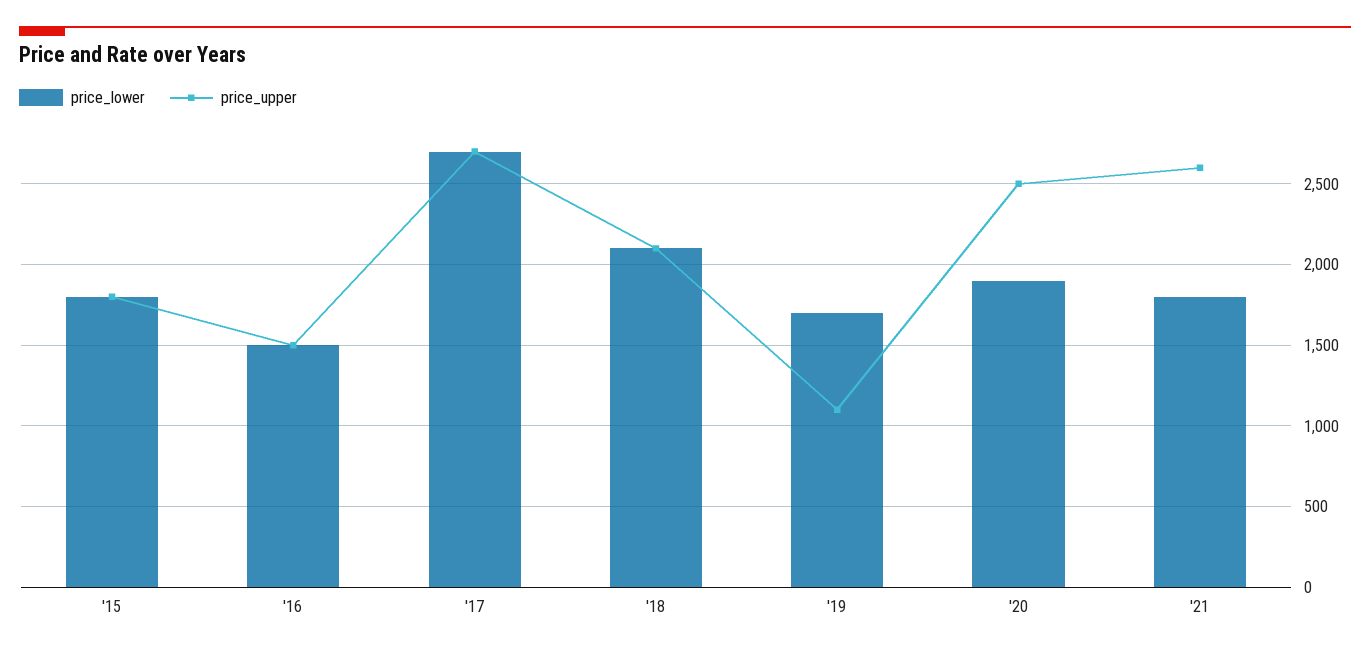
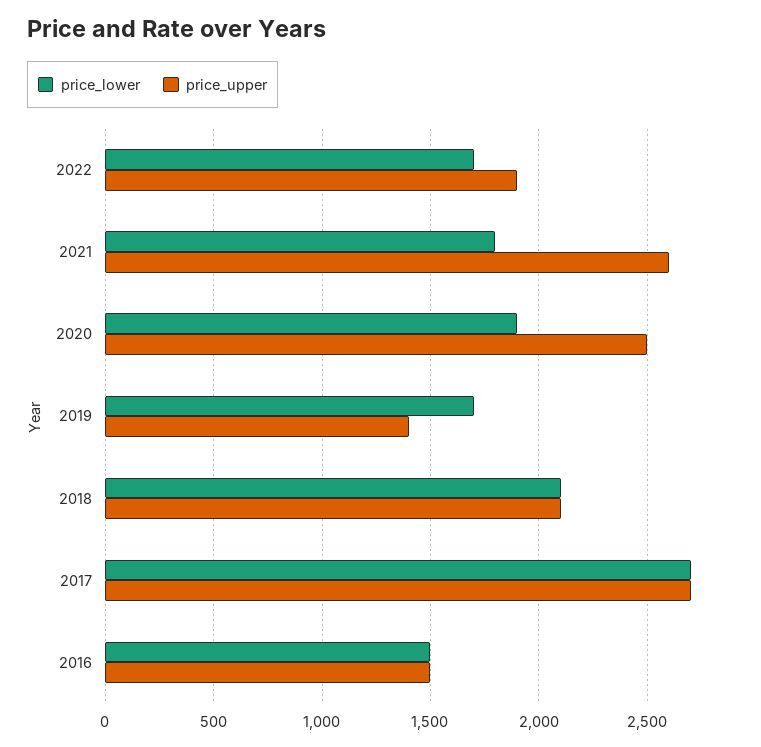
price_lower, '15: 1800 -> none
price_upper, '15: 1800 -> none
price_upper, '19: 1100 -> 1400
price_lower, 2022: none -> 1700
price_upper, 2022: none -> 1900

